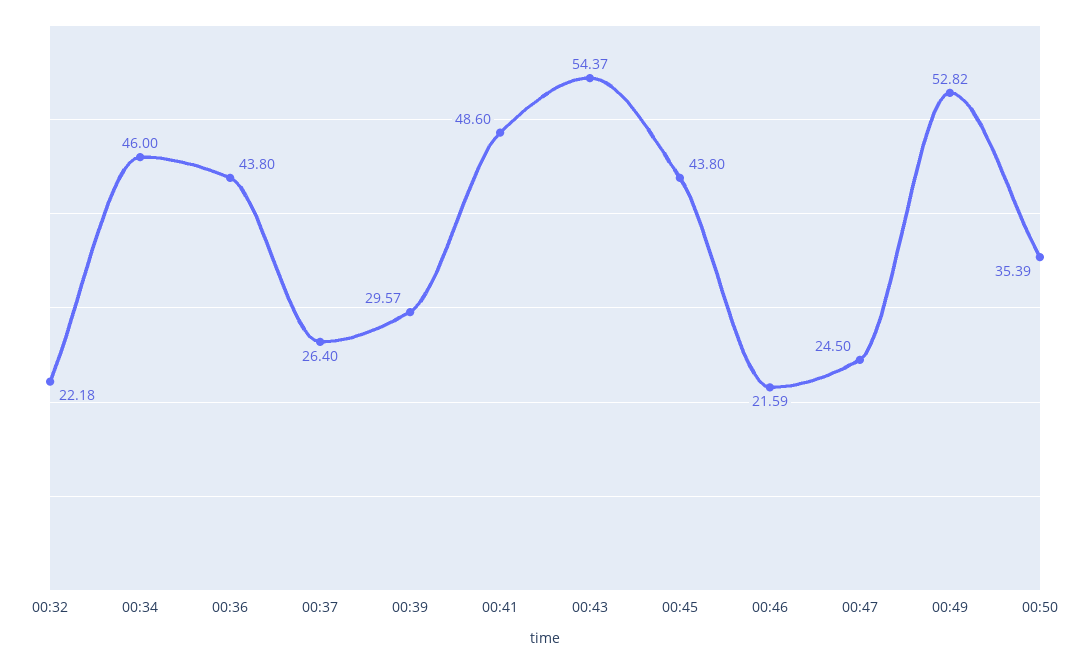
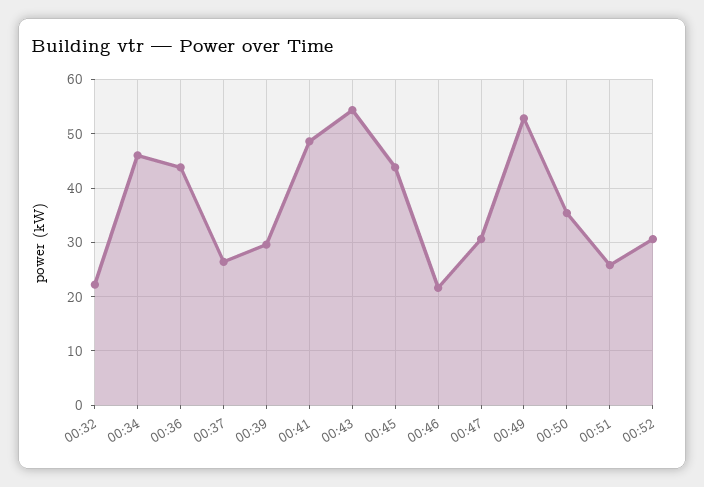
00:47: 24.5 -> 30
00:51: none -> 26
00:52: none -> 30

